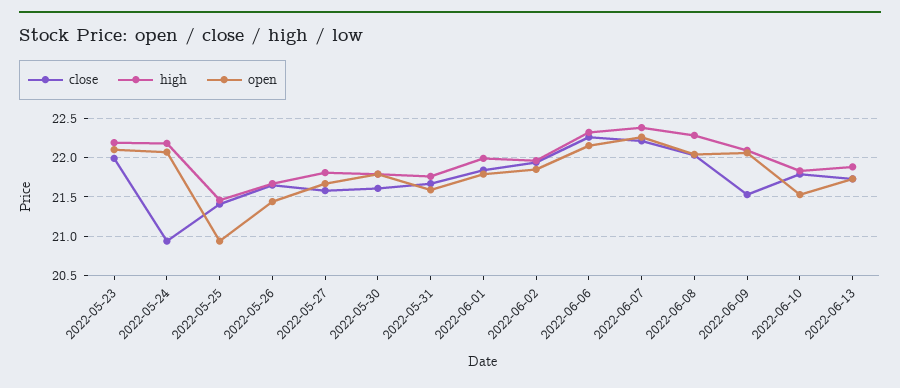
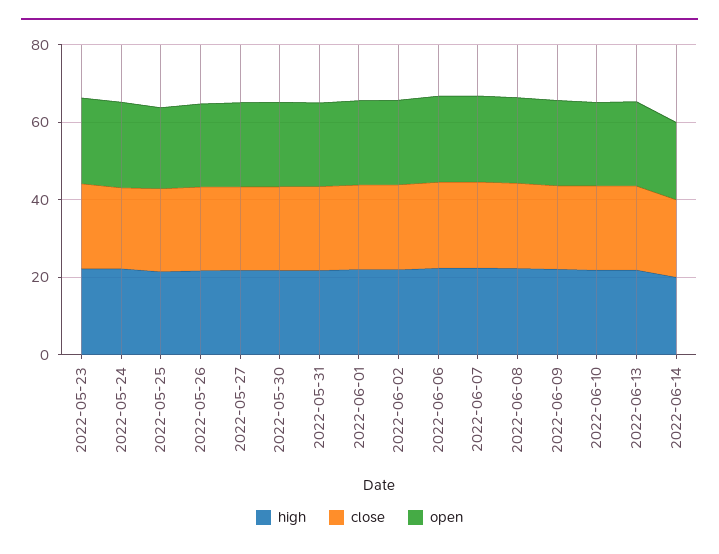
high, 2022-06-14: none -> 20
close, 2022-06-14: none -> 20
open, 2022-06-14: none -> 20

